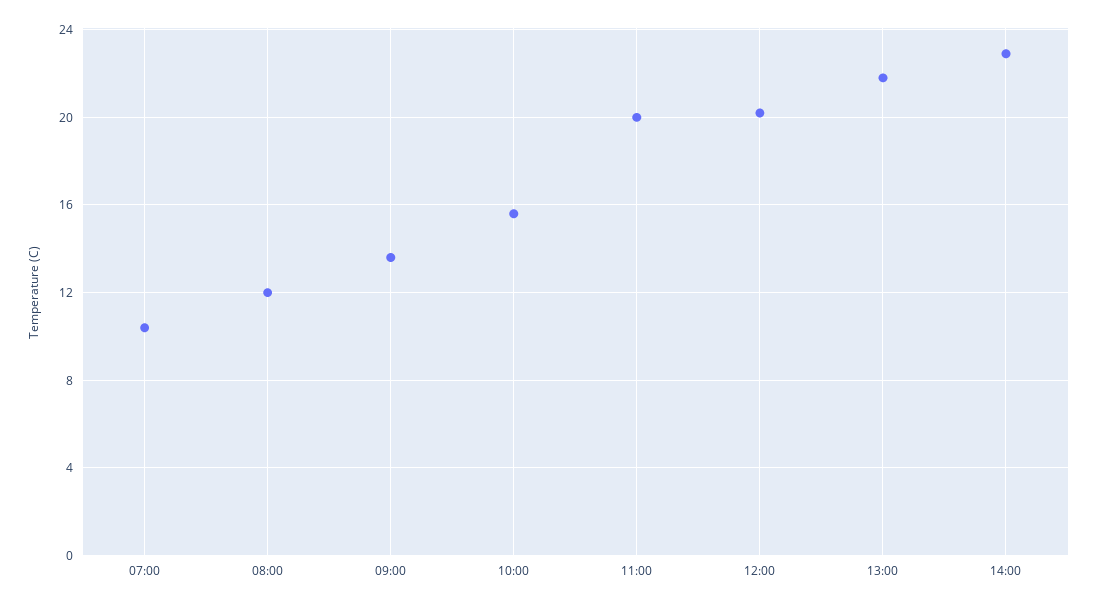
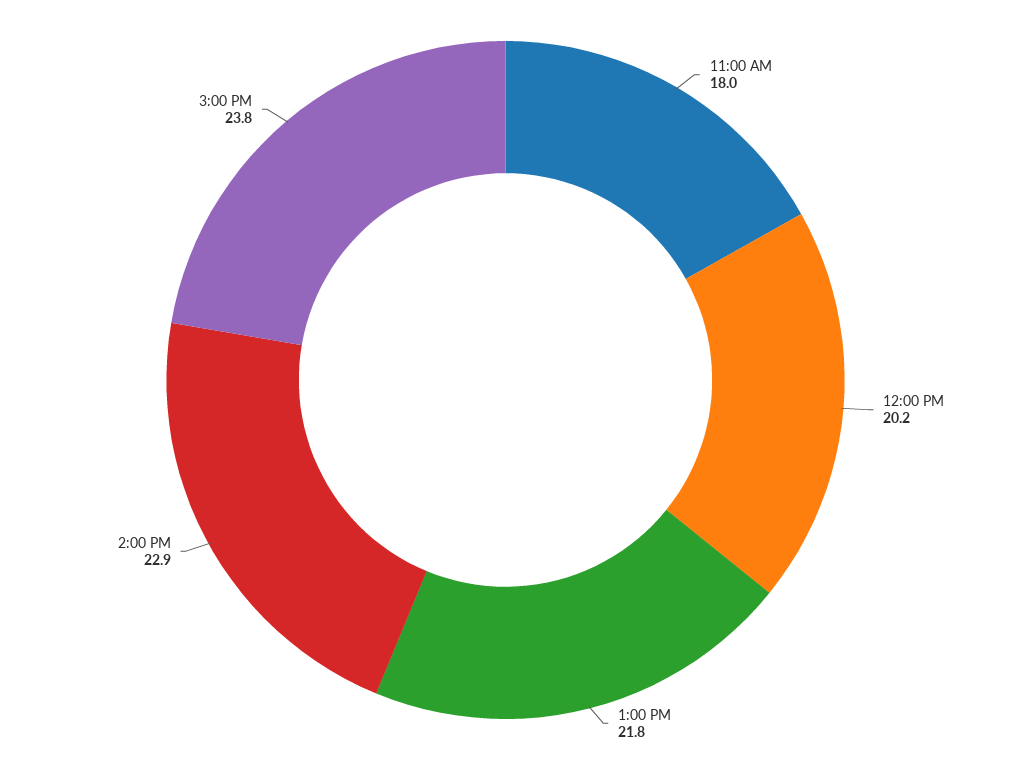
07:00: 10.5 -> none
08:00: 12 -> none
09:00: 13.5 -> none
10:00: 15.5 -> none
11:00: 20 -> 18
3:00 PM: none -> 23.8

